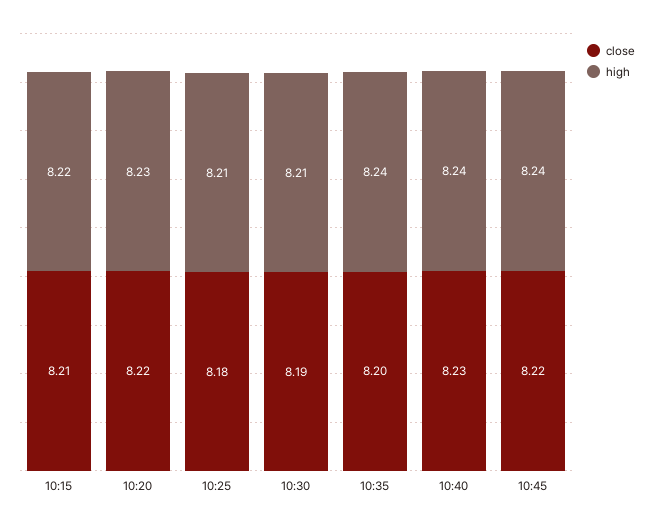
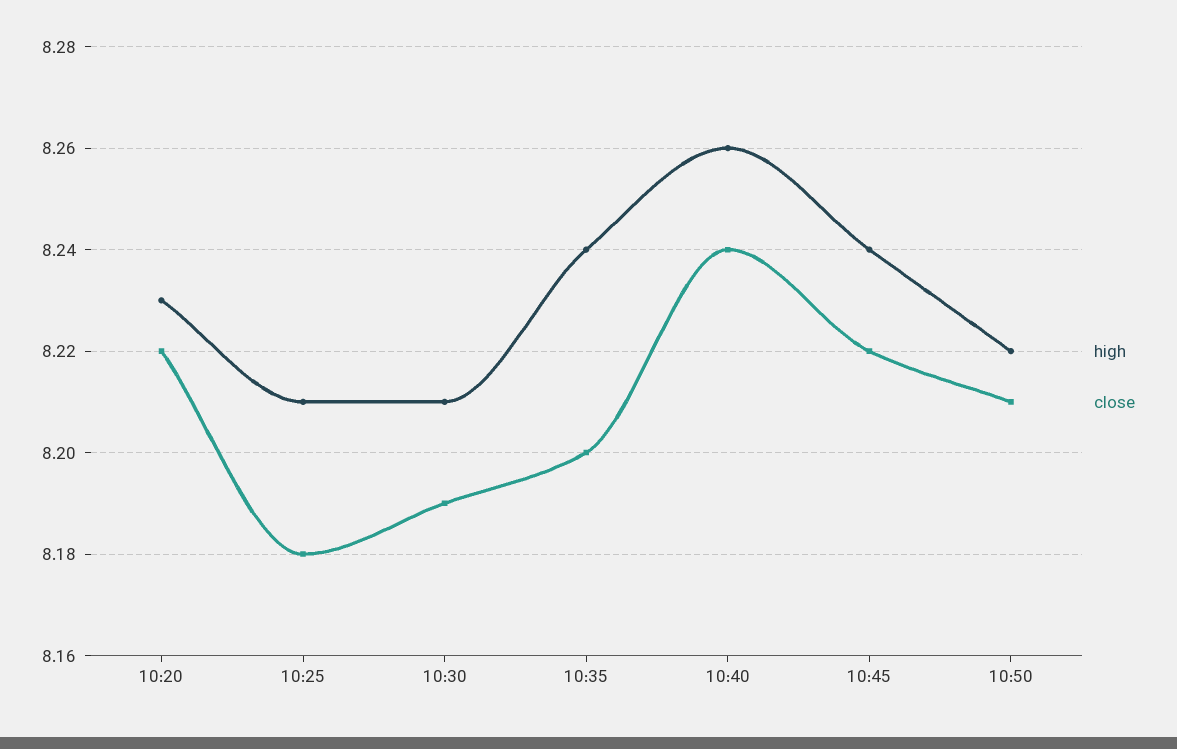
close, 10:15: 8.21 -> none
high, 10:15: 8.22 -> none
close, 10:40: 8.23 -> 8.24
high, 10:40: 8.24 -> 8.26
high, 10:50: none -> 8.22
close, 10:50: none -> 8.21

